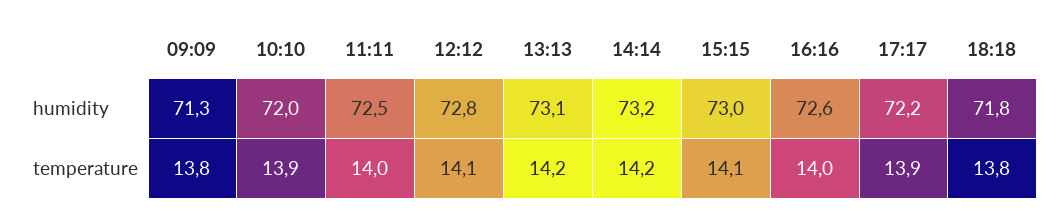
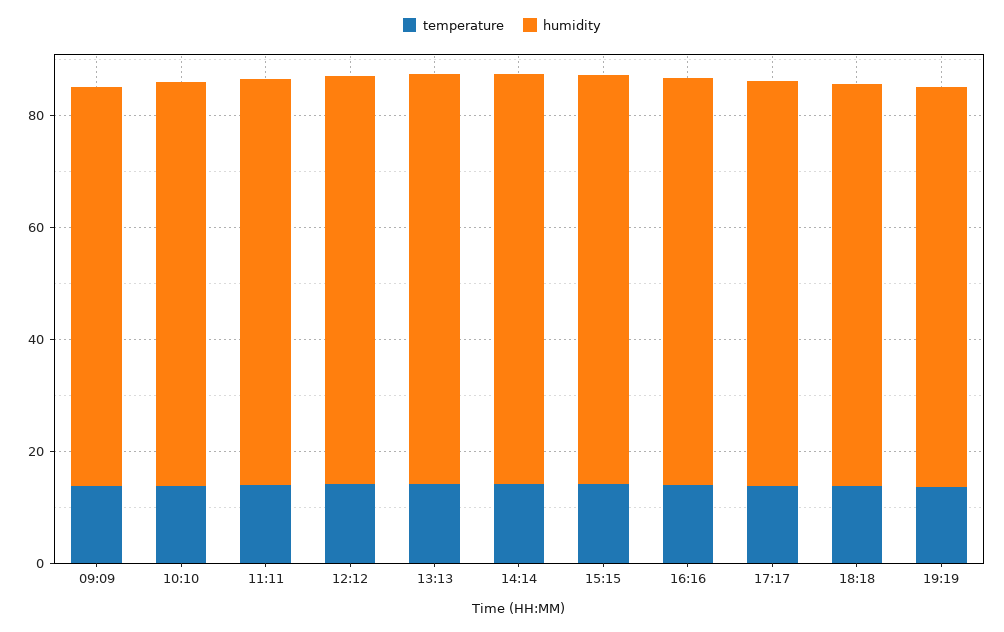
temperature, 19:19: none -> 15
humidity, 19:19: none -> 70

